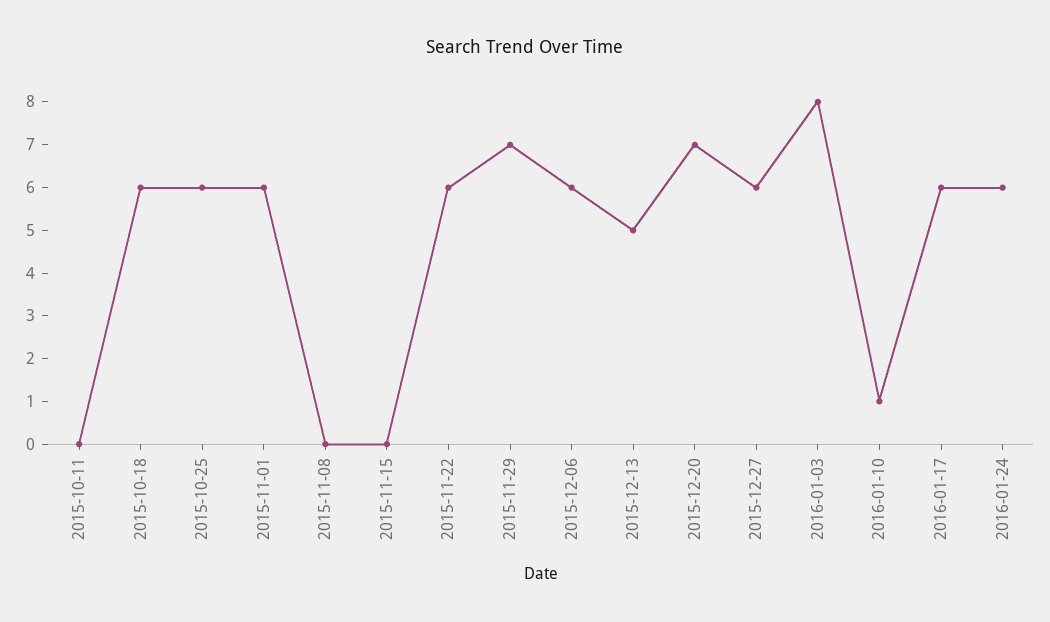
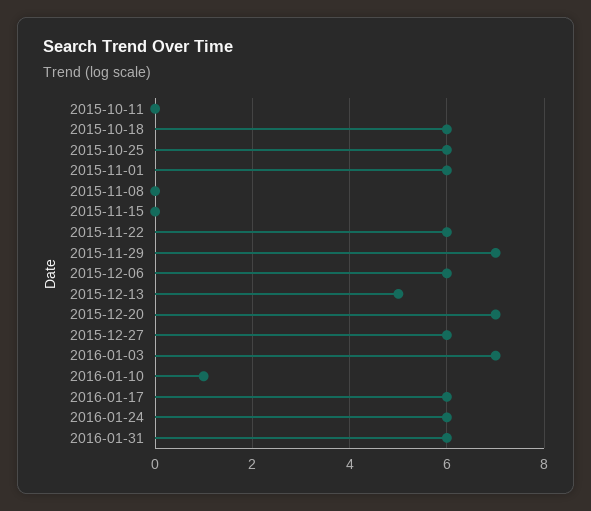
2016-01-03: 8 -> 7
2016-01-31: none -> 6

